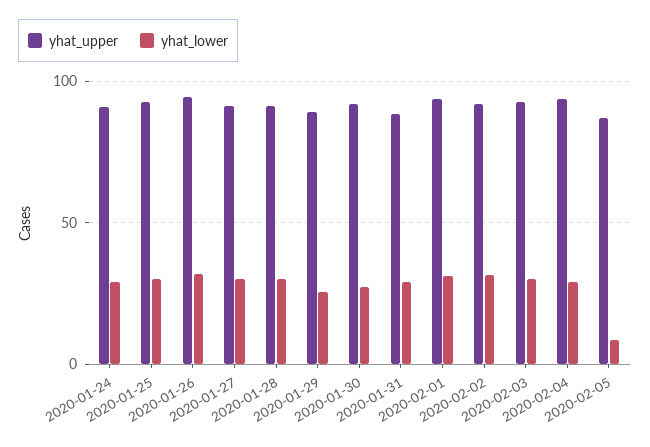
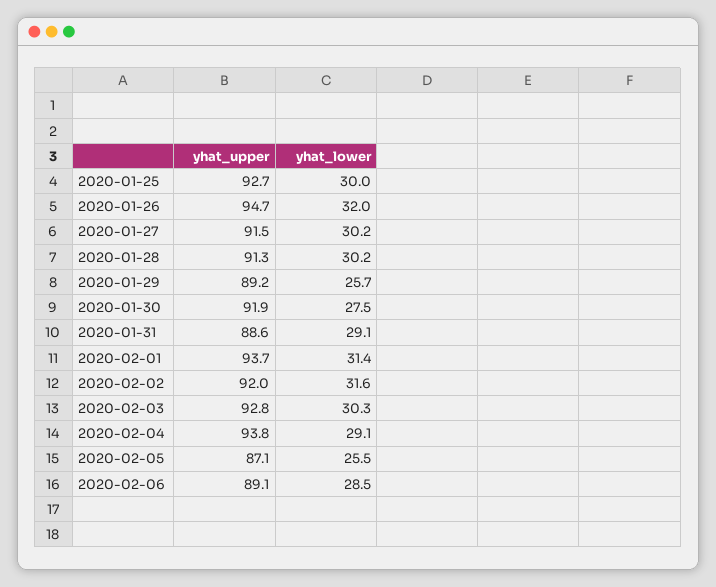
yhat_upper, 2020-01-24: 90 -> none
yhat_lower, 2020-01-24: 30 -> none
yhat_lower, 2020-02-05: 10 -> 25.5
yhat_upper, 2020-02-06: none -> 89.1
yhat_lower, 2020-02-06: none -> 28.5

